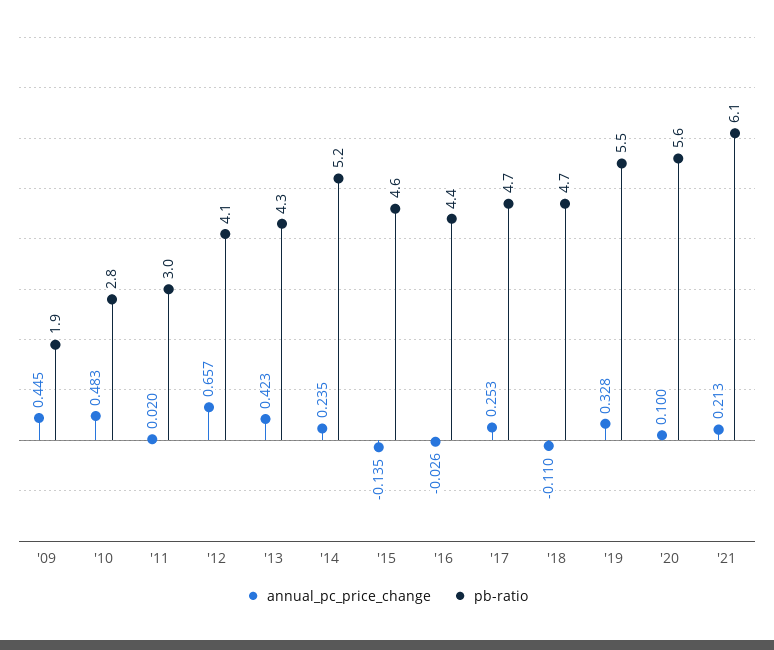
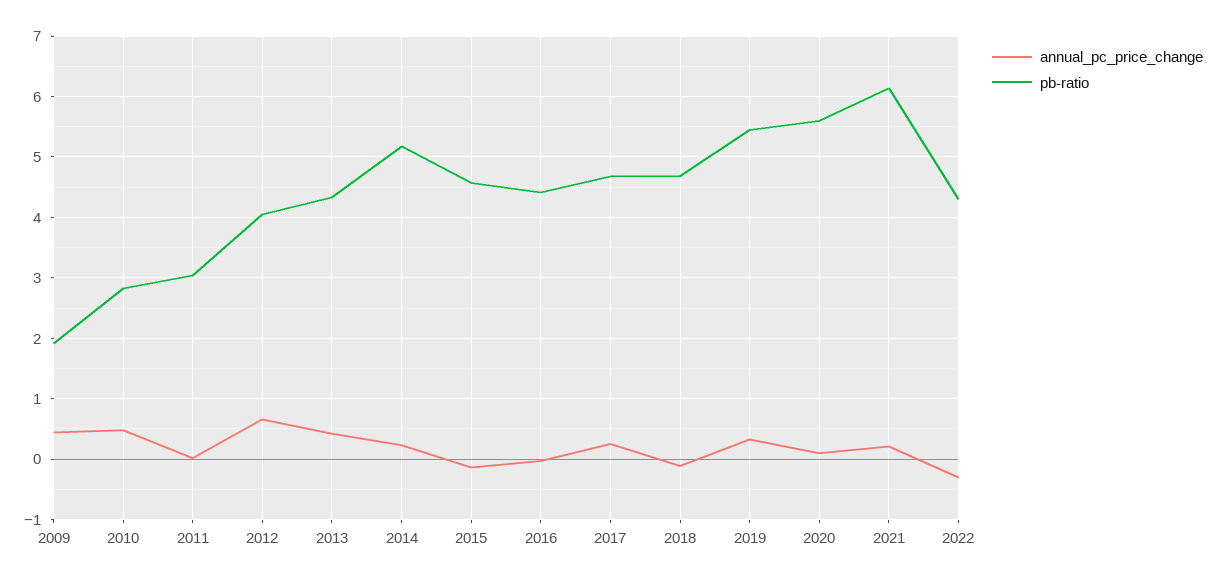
annual_pc_price_change, 2022: none -> -0.3
pb-ratio, 2022: none -> 4.3

